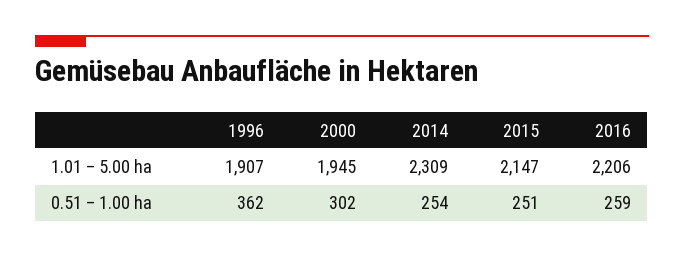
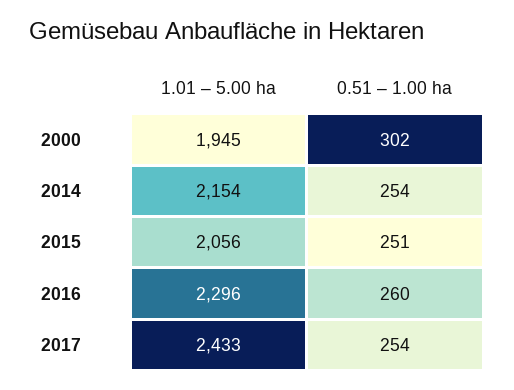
1996, 1.01 – 5.00 ha: 1907 -> none
2014, 1.01 – 5.00 ha: 2309 -> 2154
2015, 1.01 – 5.00 ha: 2147 -> 2056
2016, 1.01 – 5.00 ha: 2206 -> 2296
1996, 0.51 – 1.00 ha: 362 -> none
2016, 0.51 – 1.00 ha: 259 -> 260
2017, 1.01 – 5.00 ha: none -> 2433
2017, 0.51 – 1.00 ha: none -> 254

